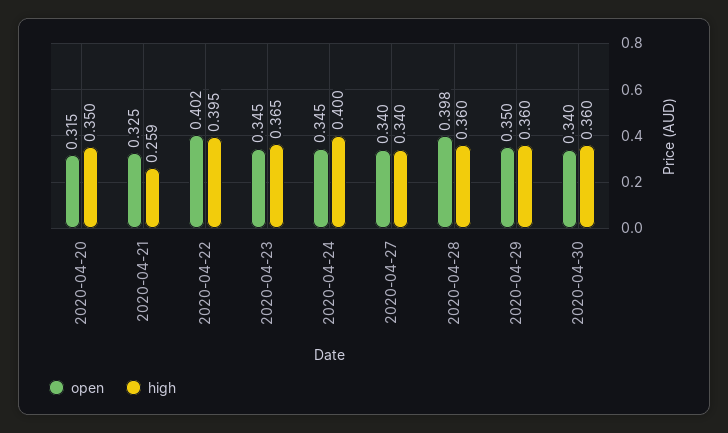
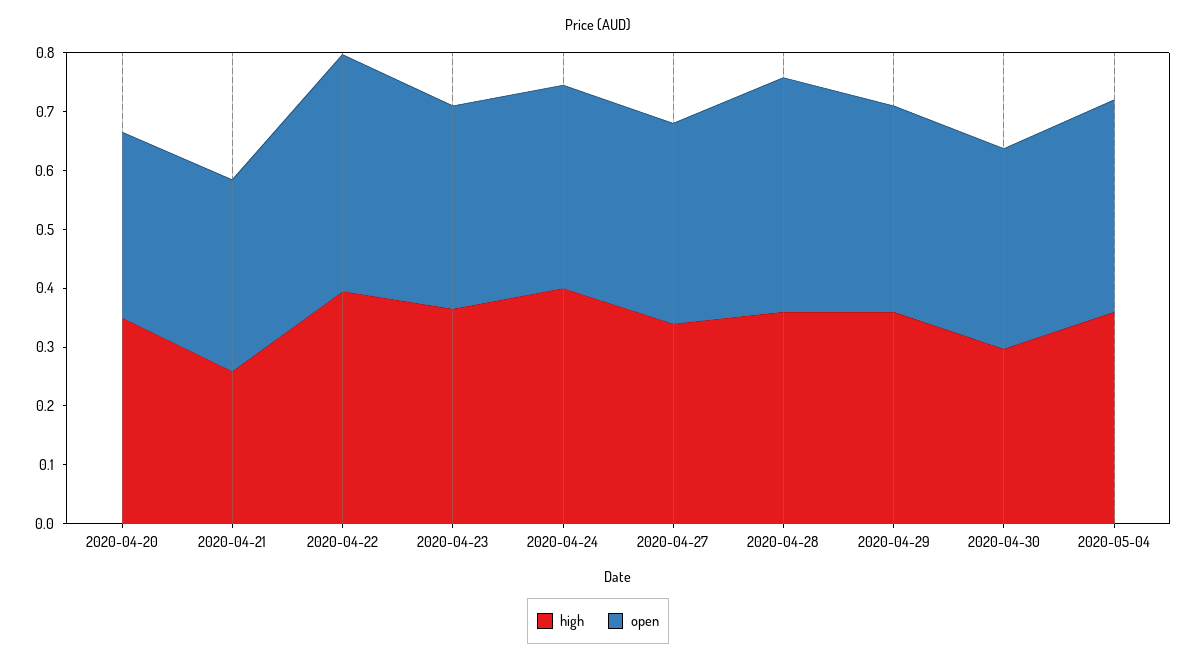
high, 2020-04-30: 0.36 -> 0.3
high, 2020-05-04: none -> 0.36
open, 2020-05-04: none -> 0.36

